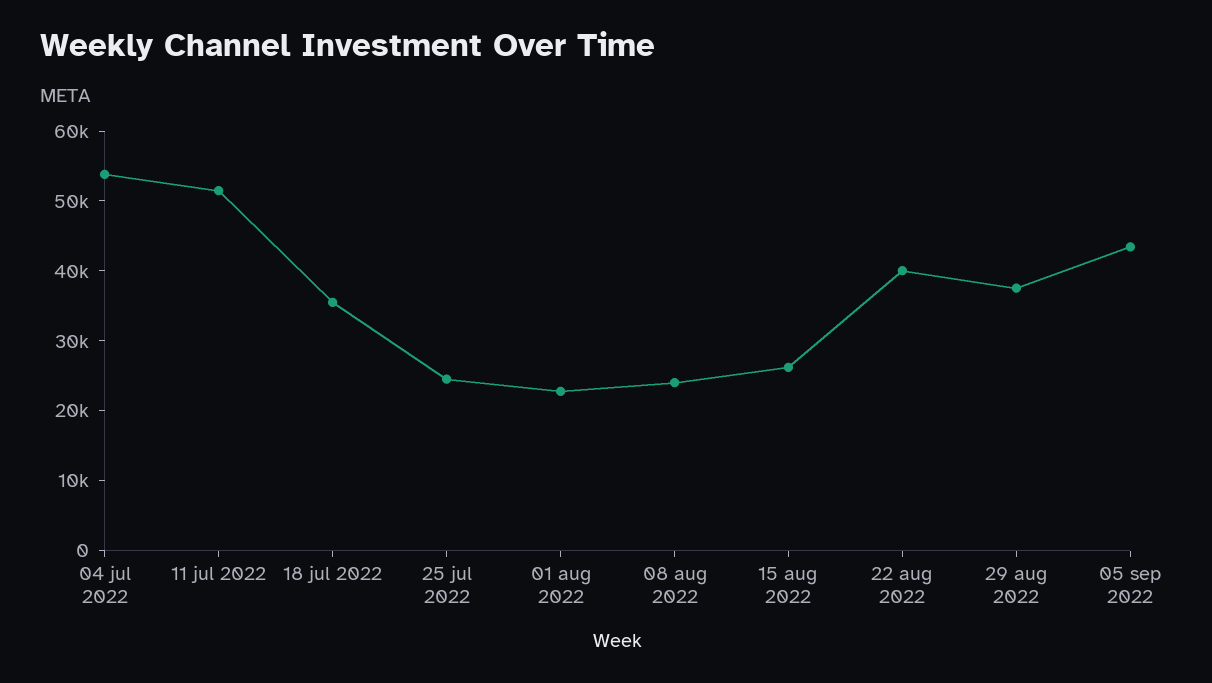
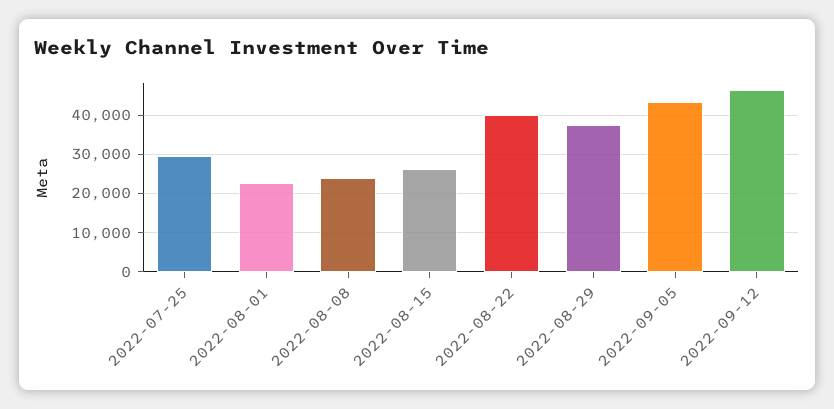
04 jul 2022: 54000 -> none
11 jul 2022: 52000 -> none
18 jul 2022: 36000 -> none
25 jul 2022: 24000 -> 30000
2022-09-12: none -> 46000

